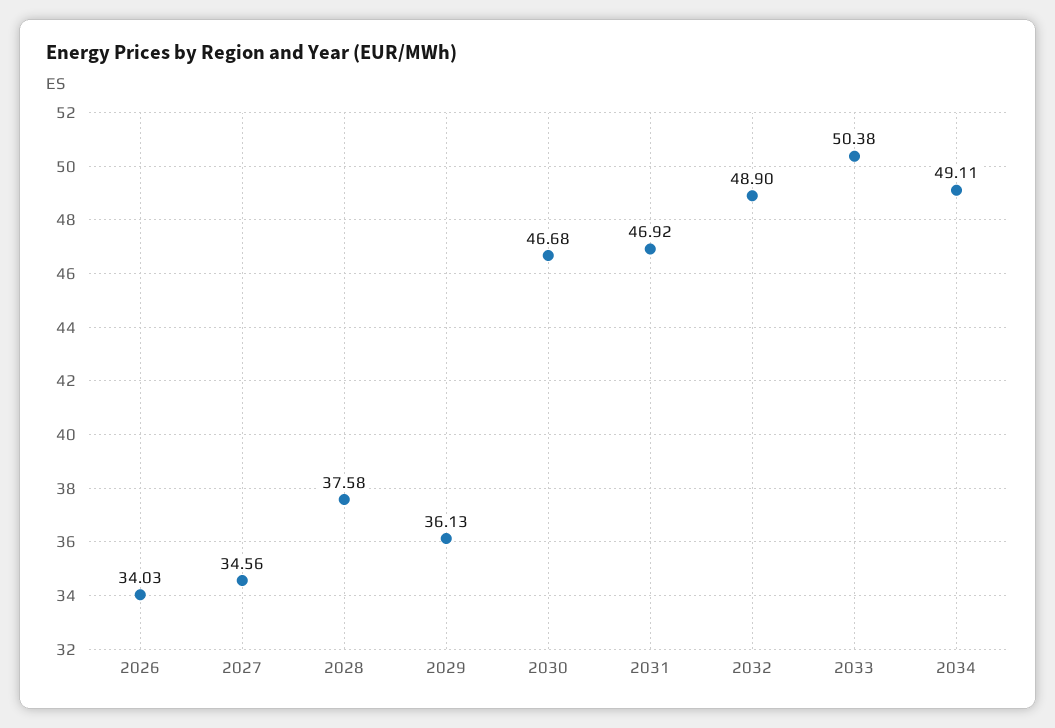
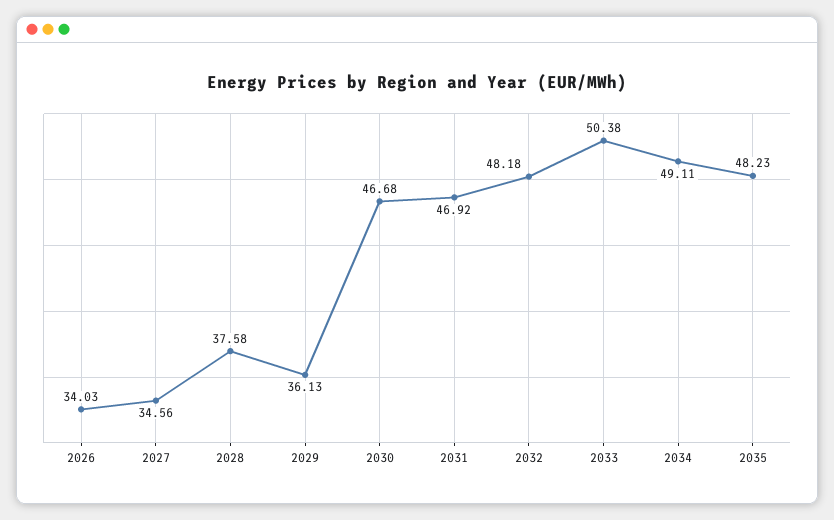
2032: 48.9 -> 48.18
2035: none -> 48.23

